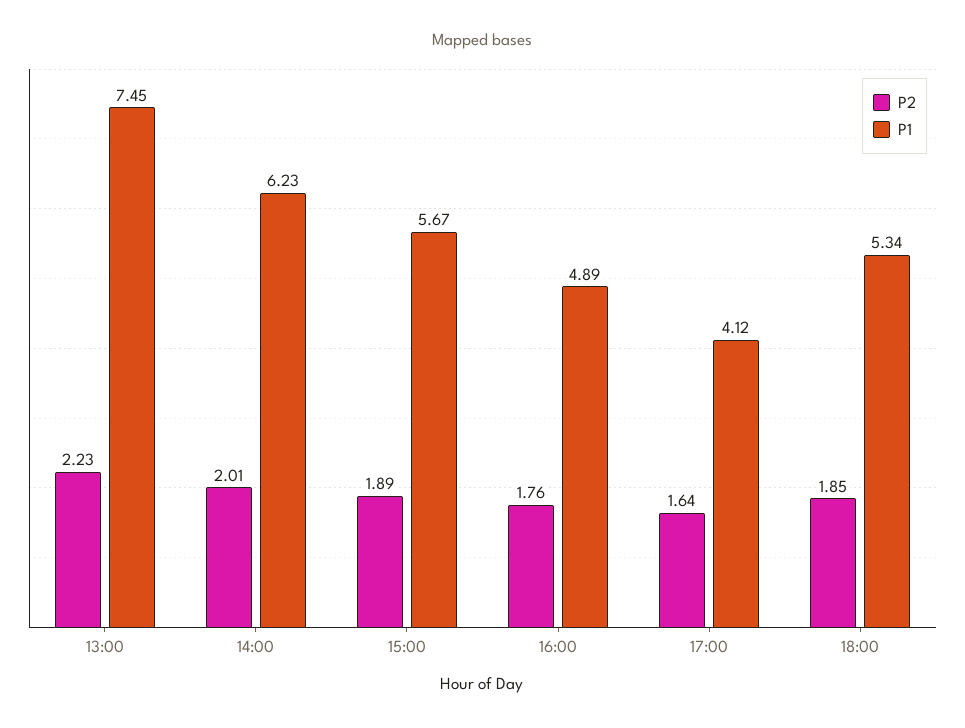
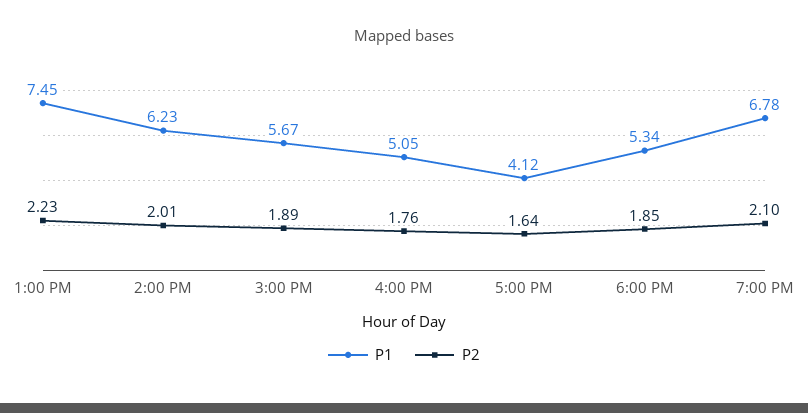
P1, 16:00: 4.89 -> 5.05
P1, 7:00 PM: none -> 6.78
P2, 7:00 PM: none -> 2.1

